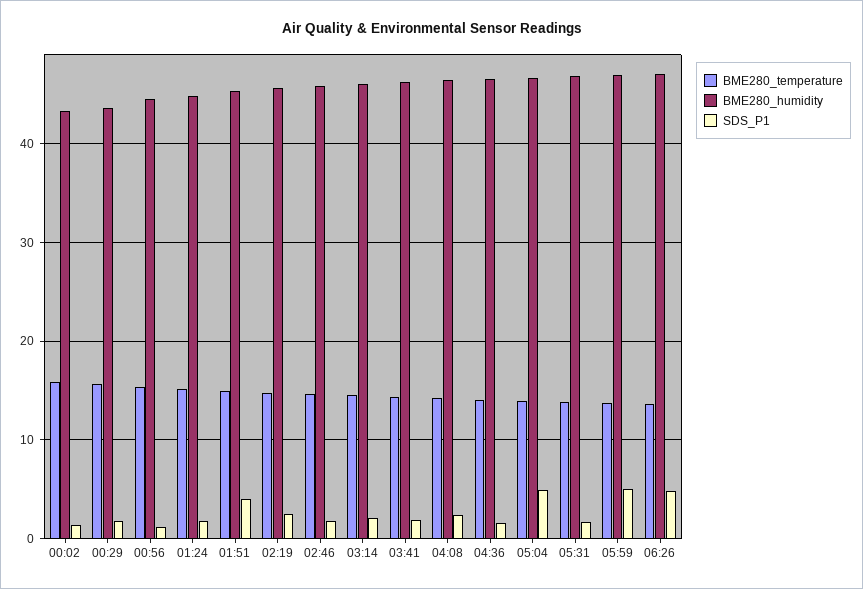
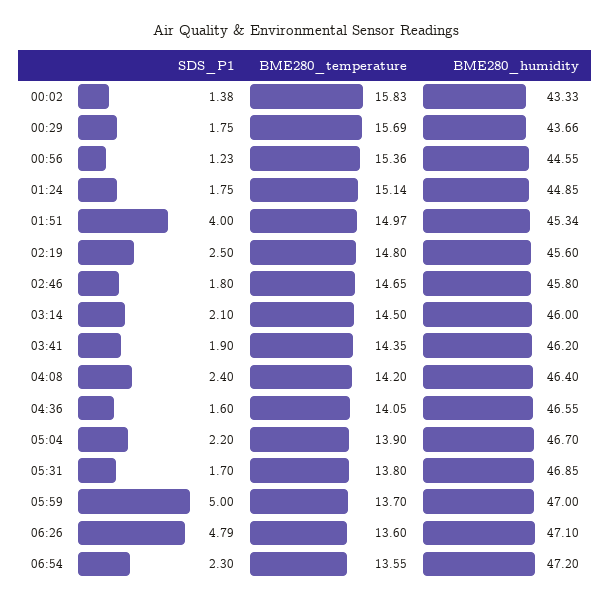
SDS_P1, 05:04: 5 -> 2.2
SDS_P1, 06:54: none -> 2.3
BME280_temperature, 06:54: none -> 13.55
BME280_humidity, 06:54: none -> 47.2

